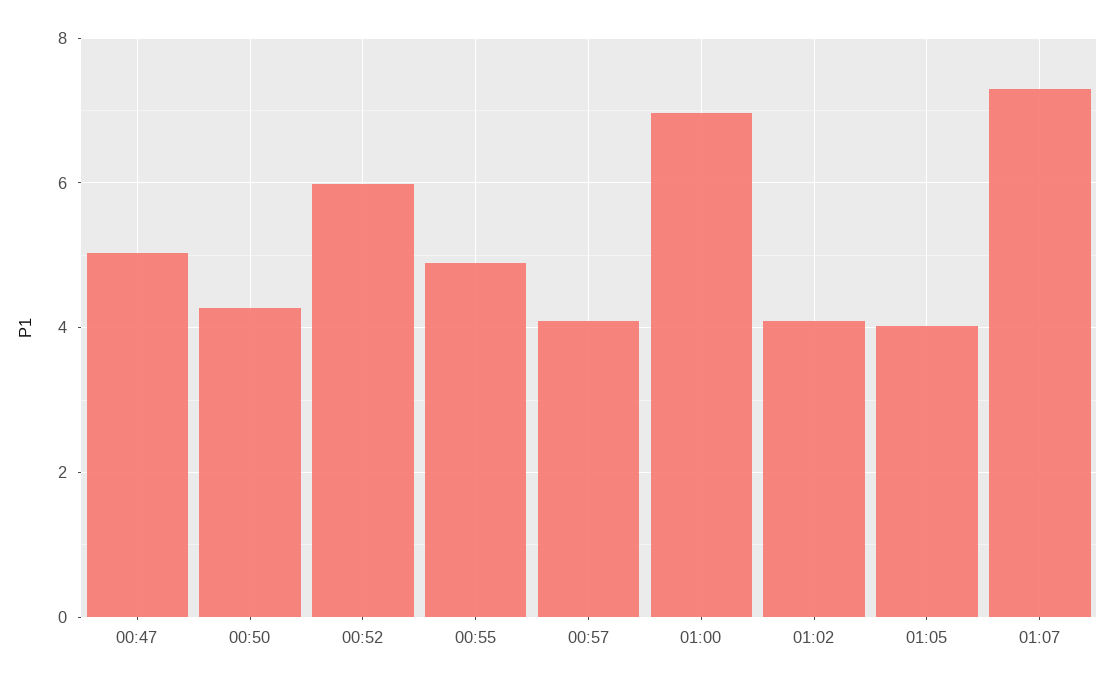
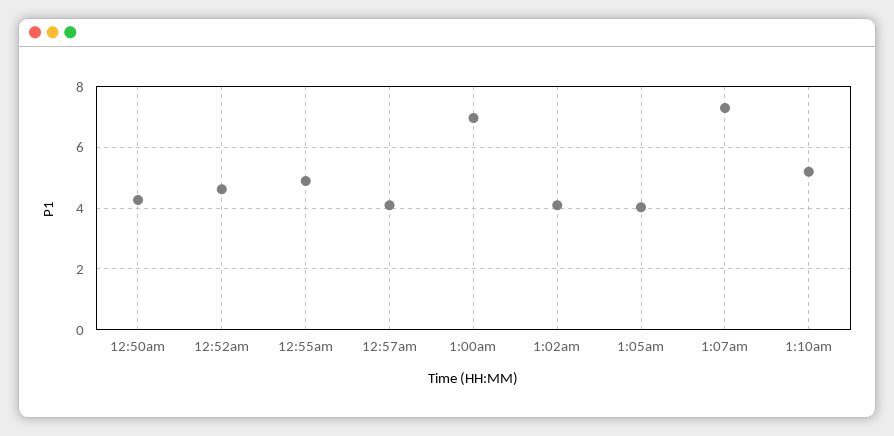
00:47: 5 -> none
00:52: 6 -> 4.6
1:10am: none -> 5.2

